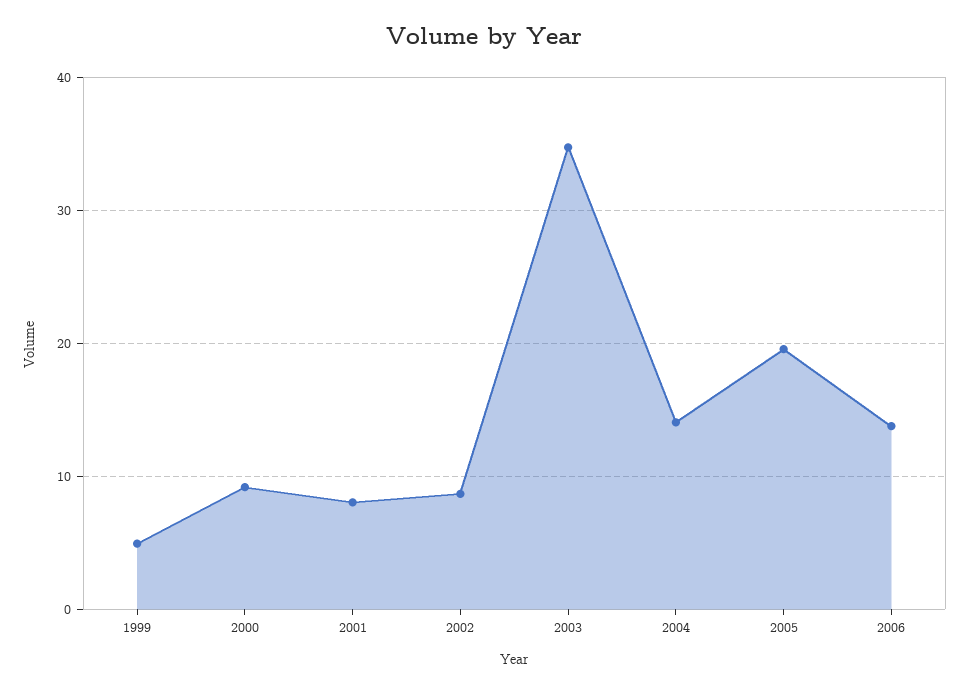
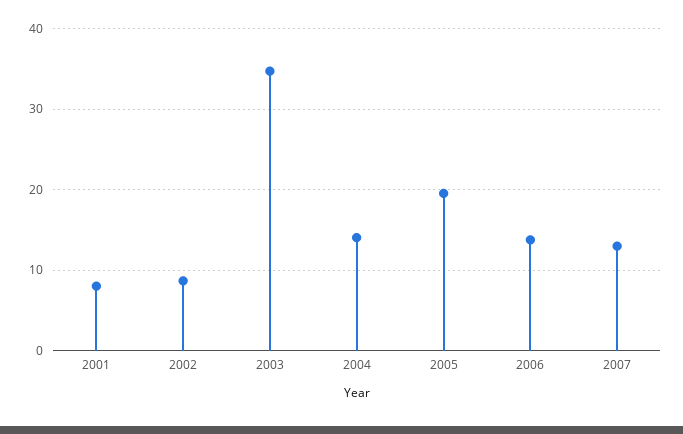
1999: 5 -> none
2000: 9 -> none
2007: none -> 13

